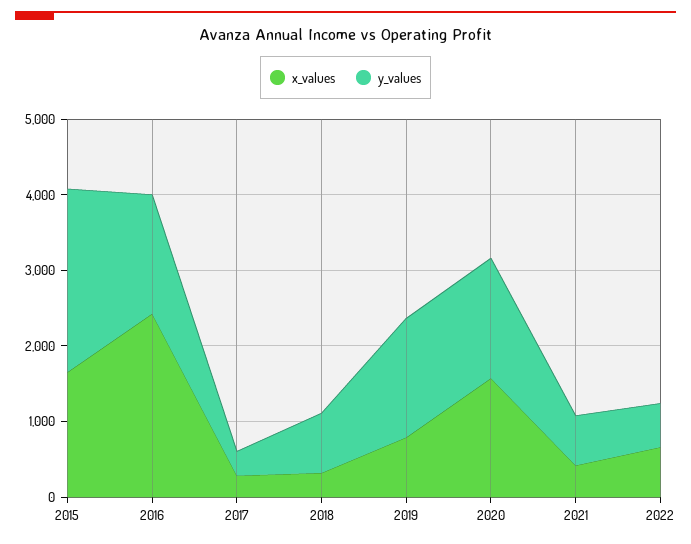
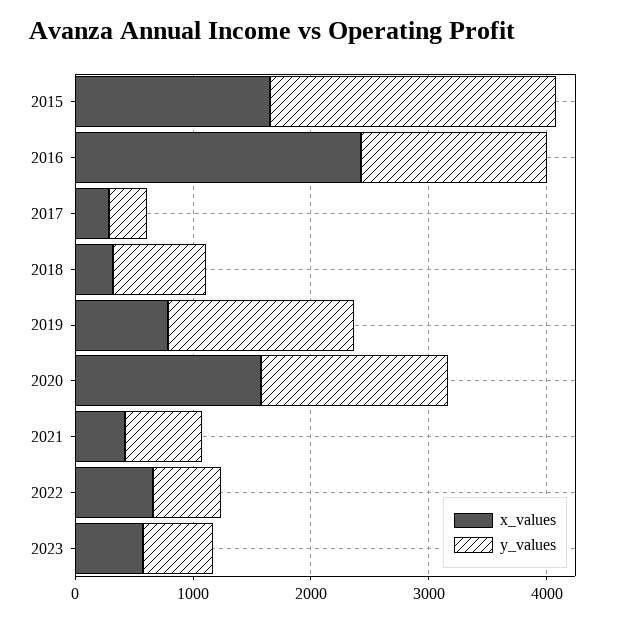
x_values, 2023: none -> 600
y_values, 2023: none -> 600

